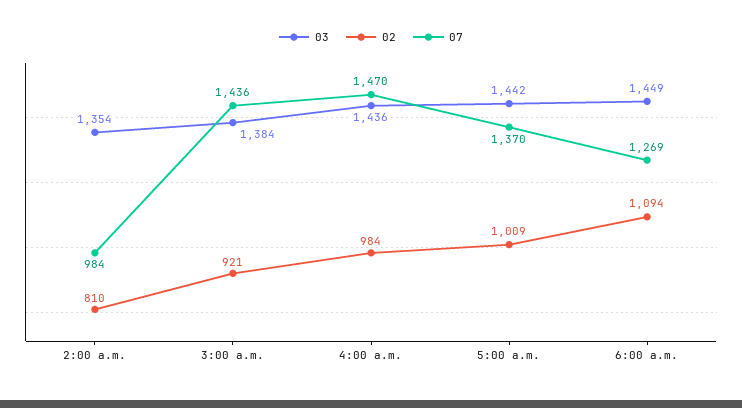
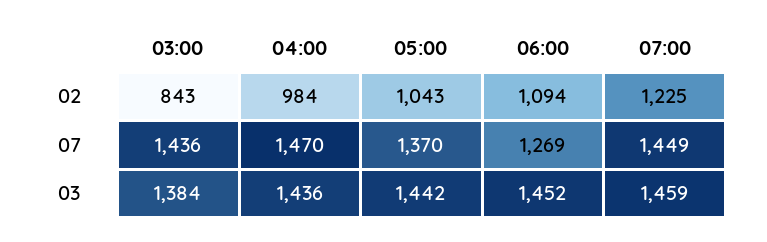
03, 2:00 a.m.: 1354 -> none
02, 2:00 a.m.: 810 -> none
07, 2:00 a.m.: 984 -> none
02, 3:00 a.m.: 921 -> 843
02, 5:00 a.m.: 1009 -> 1043
03, 6:00 a.m.: 1449 -> 1452
02, 07:00: none -> 1225
07, 07:00: none -> 1449
03, 07:00: none -> 1459

